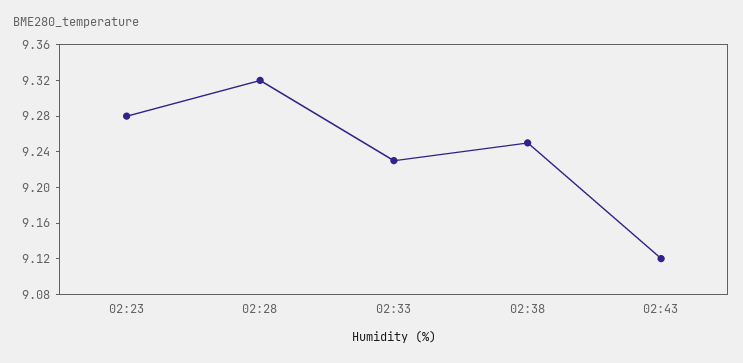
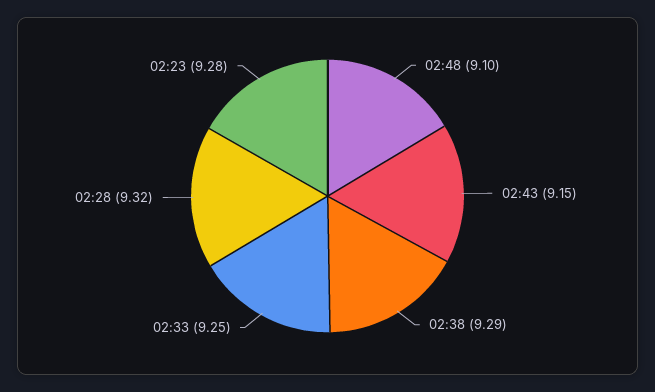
02:33: 9.23 -> 9.25
02:38: 9.25 -> 9.29
02:43: 9.12 -> 9.15
02:48: none -> 9.1

